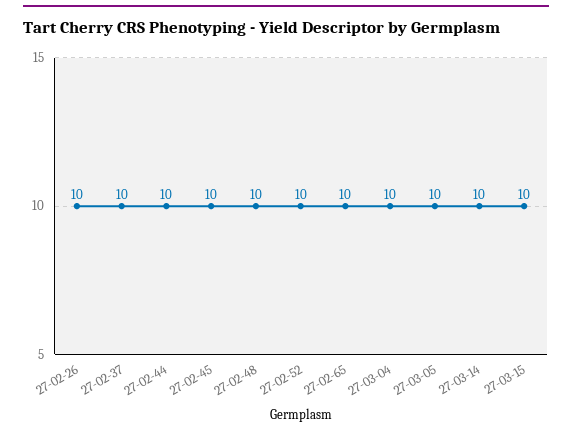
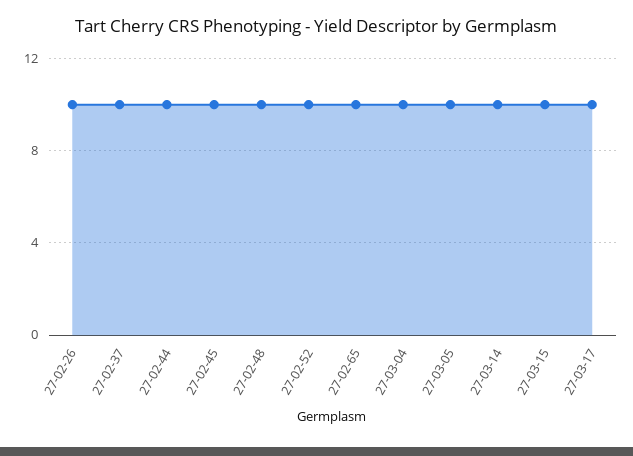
27-03-17: none -> 10

